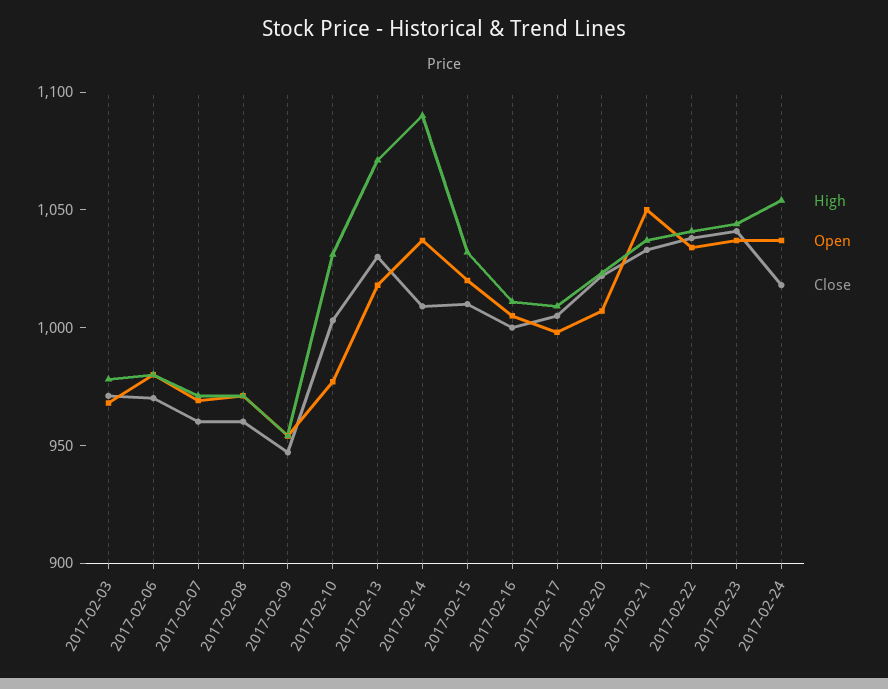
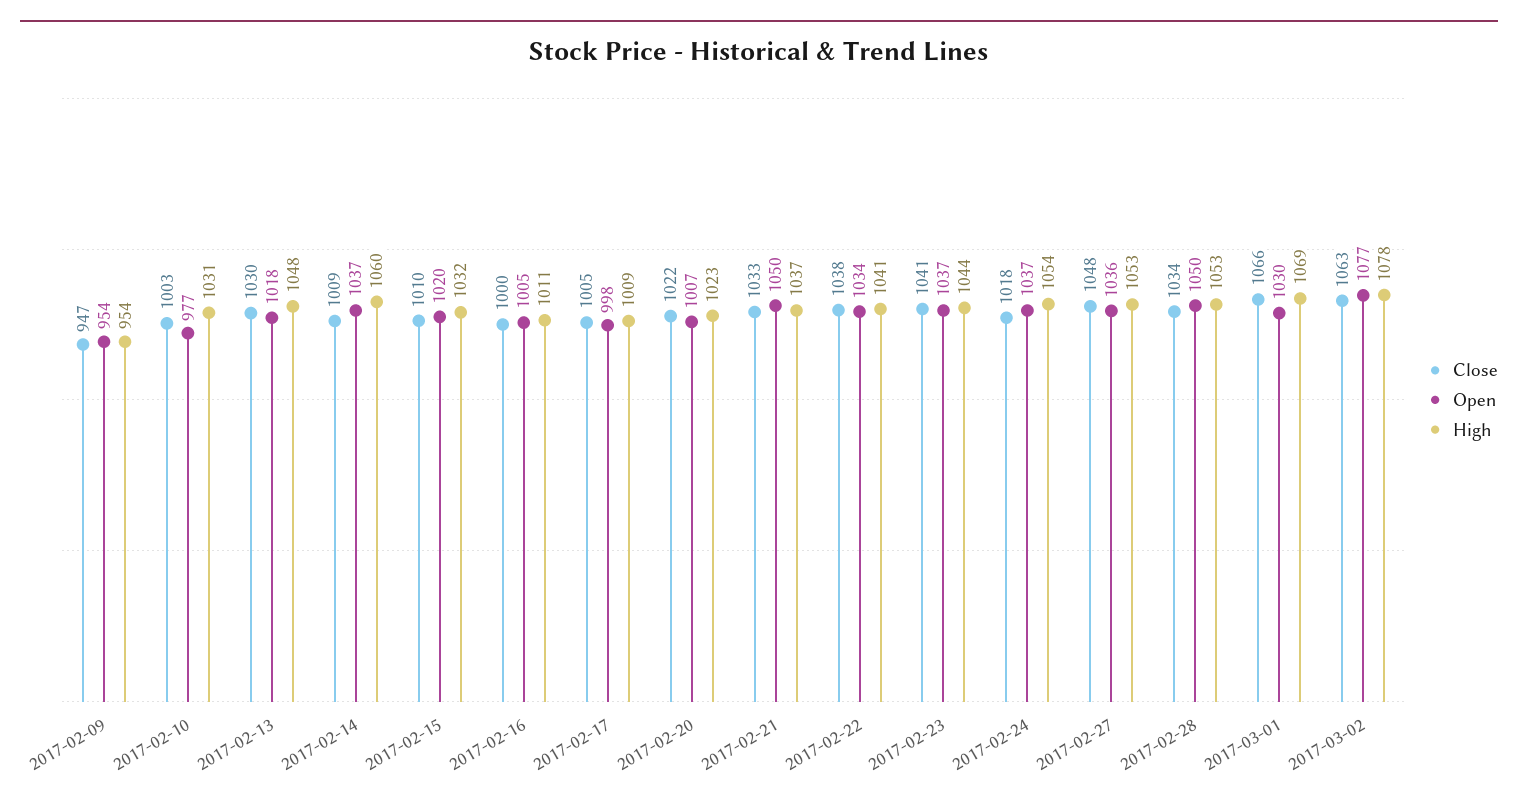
High, 2017-02-03: 980 -> none
Open, 2017-02-03: 970 -> none
Close, 2017-02-03: 970 -> none
High, 2017-02-06: 980 -> none
Open, 2017-02-06: 980 -> none
Close, 2017-02-06: 970 -> none
High, 2017-02-07: 970 -> none
Open, 2017-02-07: 970 -> none
Close, 2017-02-07: 960 -> none
High, 2017-02-08: 970 -> none
Open, 2017-02-08: 970 -> none
Close, 2017-02-08: 960 -> none
High, 2017-02-13: 1070 -> 1048
High, 2017-02-14: 1090 -> 1060
Close, 2017-02-27: none -> 1048
Open, 2017-02-27: none -> 1036
High, 2017-02-27: none -> 1053
Close, 2017-02-28: none -> 1034
Open, 2017-02-28: none -> 1050
High, 2017-02-28: none -> 1053
Close, 2017-03-01: none -> 1066
Open, 2017-03-01: none -> 1030
High, 2017-03-01: none -> 1069
Close, 2017-03-02: none -> 1063
Open, 2017-03-02: none -> 1077
High, 2017-03-02: none -> 1078

